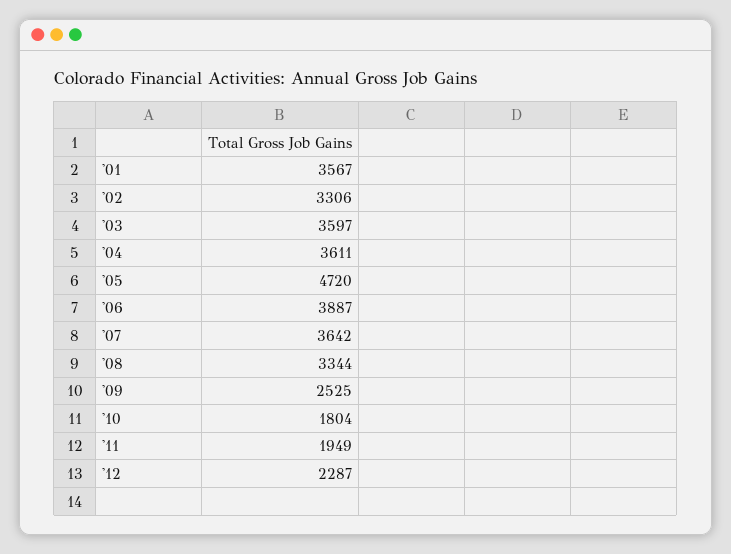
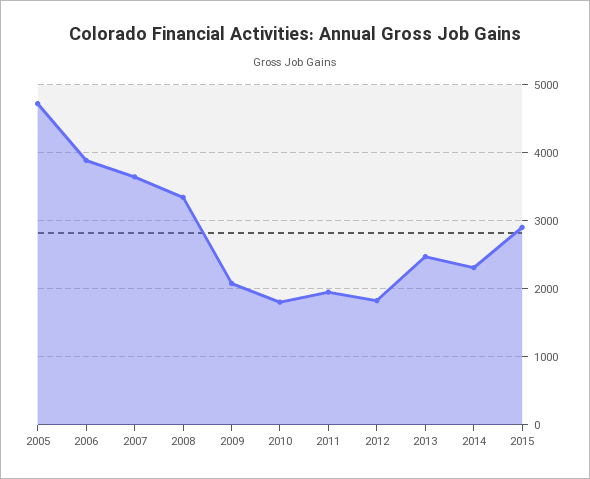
'01: 3567 -> none
'02: 3306 -> none
'03: 3597 -> none
'04: 3611 -> none
'09: 2525 -> 2100
'12: 2287 -> 1800
2013: none -> 2500
2014: none -> 2300
2015: none -> 2900

